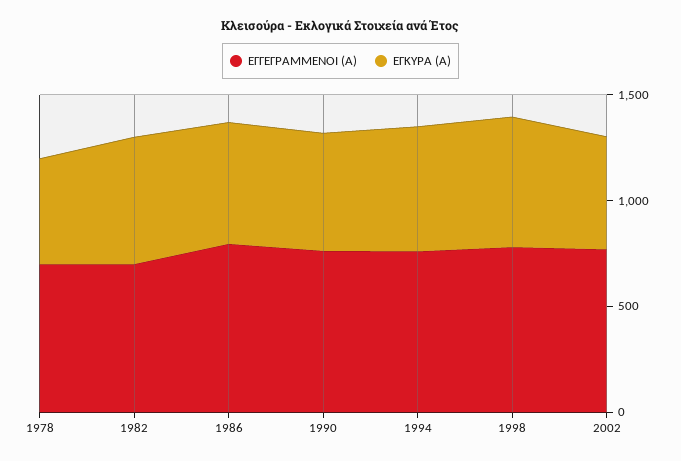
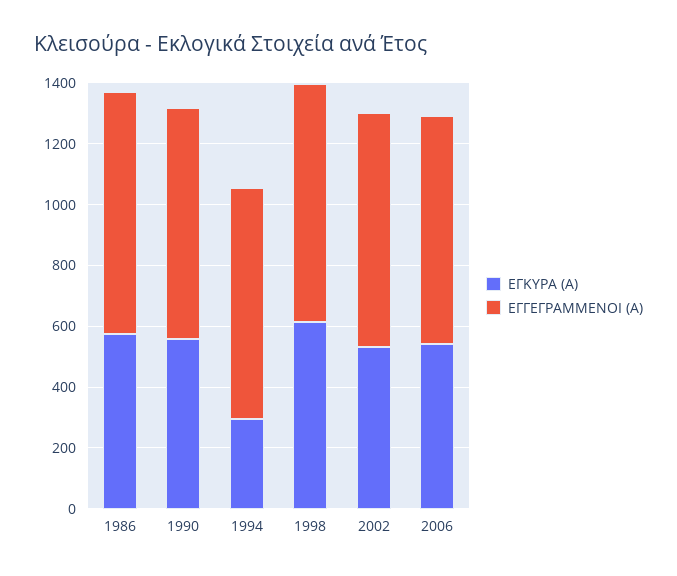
ΕΓΓΕΓΡΑΜΜΕΝΟΙ (Α), 1978: 700 -> none
ΕΓΚΥΡΑ (Α), 1978: 500 -> none
ΕΓΓΕΓΡΑΜΜΕΝΟΙ (Α), 1982: 700 -> none
ΕΓΚΥΡΑ (Α), 1982: 600 -> none
ΕΓΚΥΡΑ (Α), 1994: 600 -> 300
ΕΓΚΥΡΑ (Α), 2006: none -> 550
ΕΓΓΕΓΡΑΜΜΕΝΟΙ (Α), 2006: none -> 750

